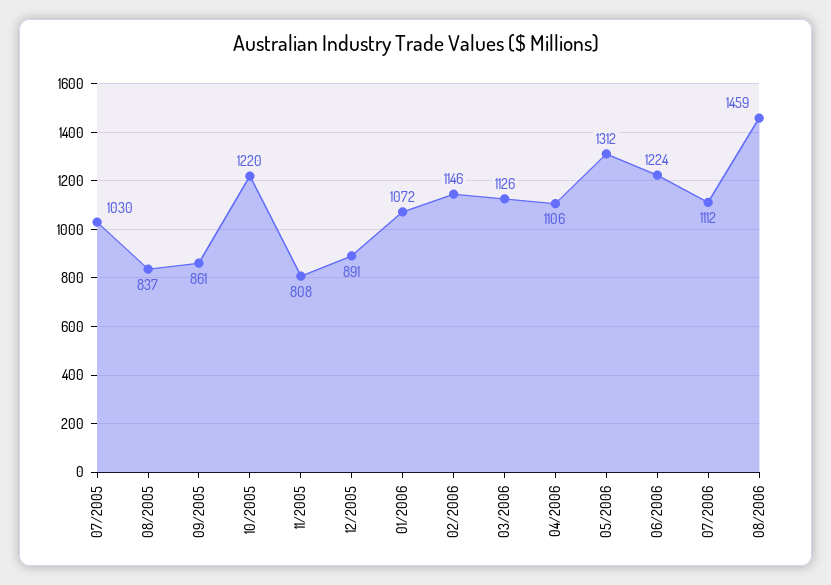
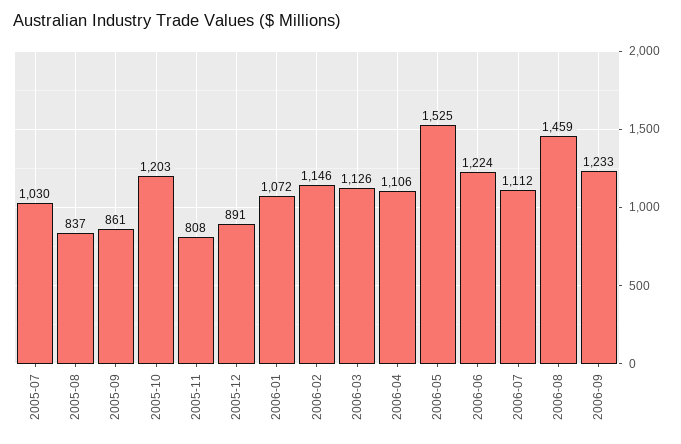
10/2005: 1220 -> 1203
05/2006: 1312 -> 1525
2006-09: none -> 1233

